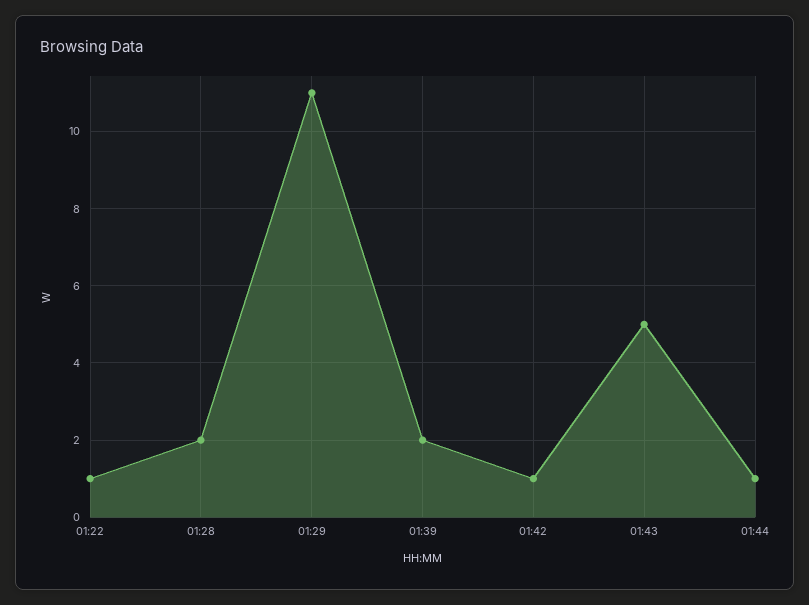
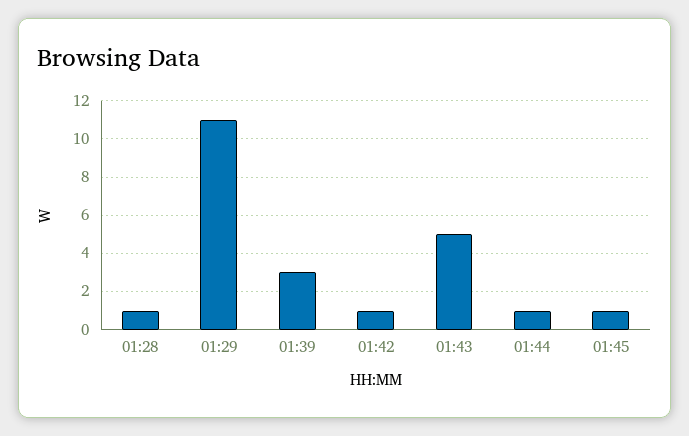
01:22: 1 -> none
01:28: 2 -> 1
01:39: 2 -> 3
01:45: none -> 1

